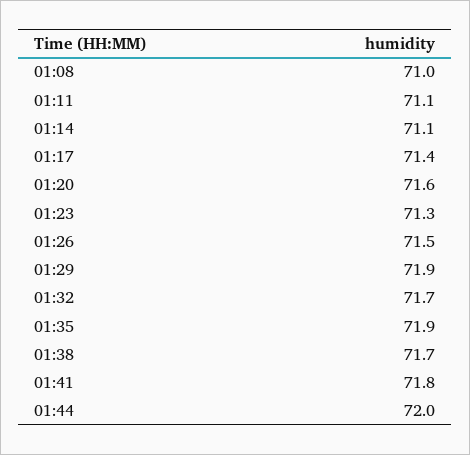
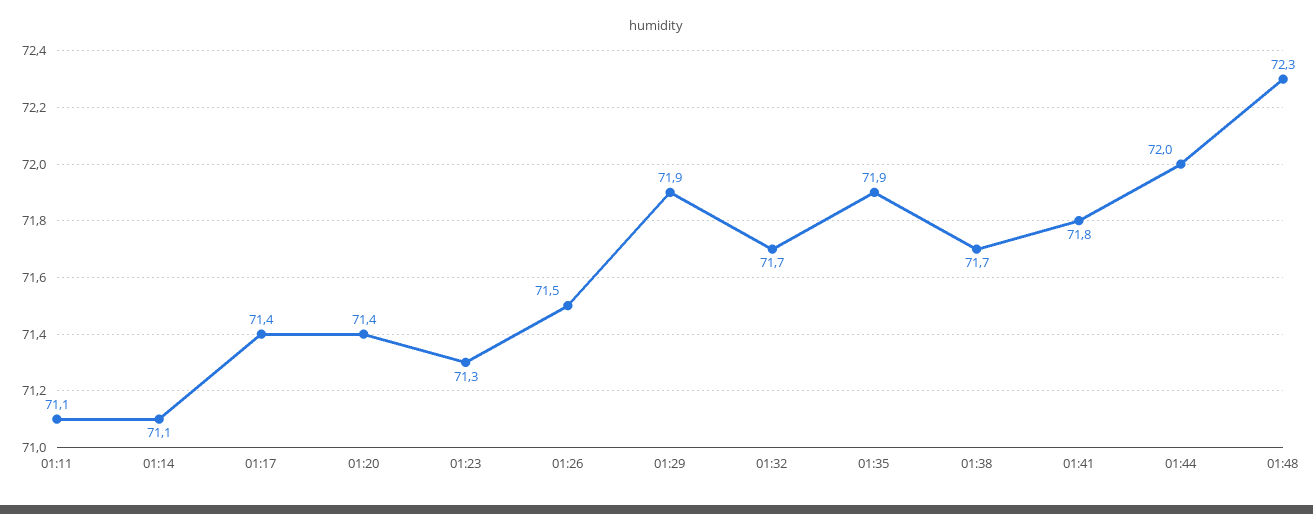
01:08: 71 -> none
01:20: 71.6 -> 71.4
01:48: none -> 72.3

